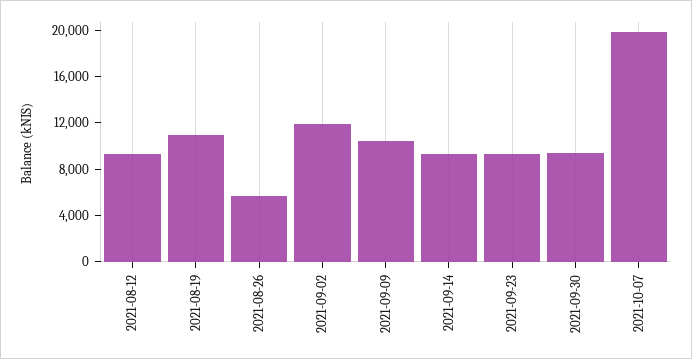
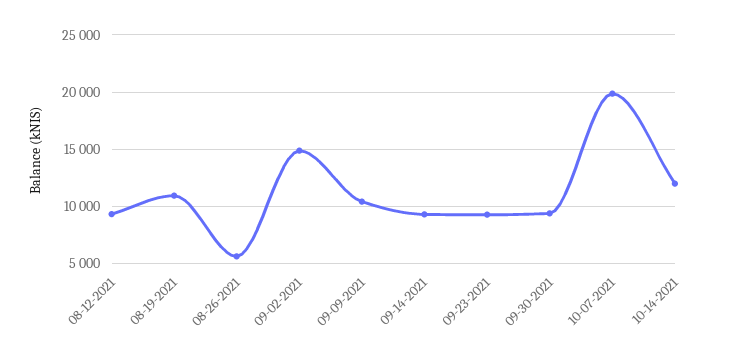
2021-09-02: 12000 -> 15000
10-14-2021: none -> 12000

